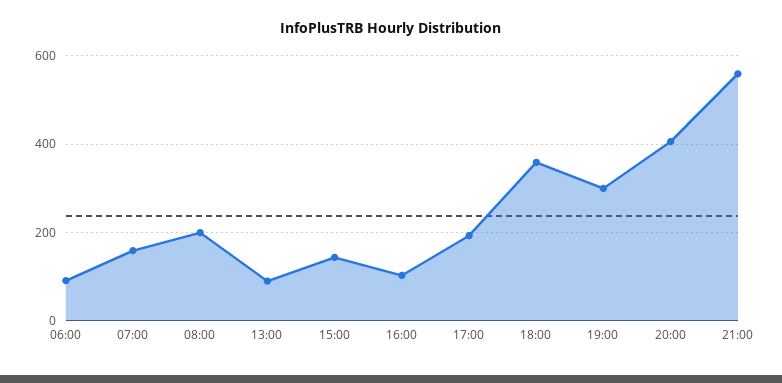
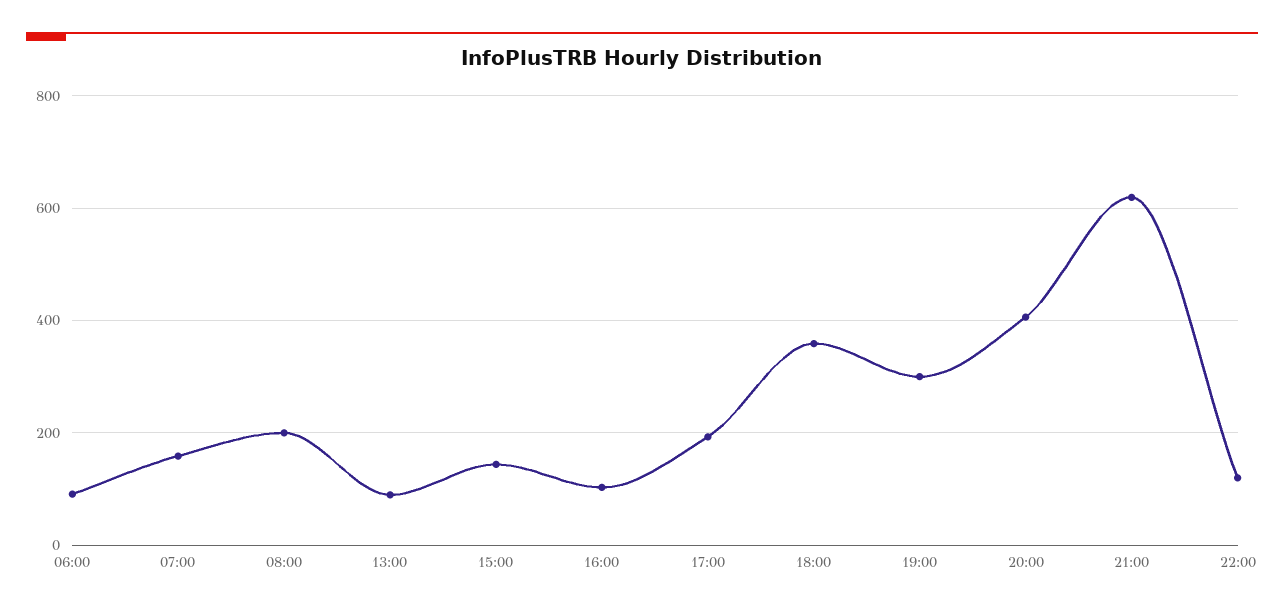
21:00: 560 -> 620
22:00: none -> 120

